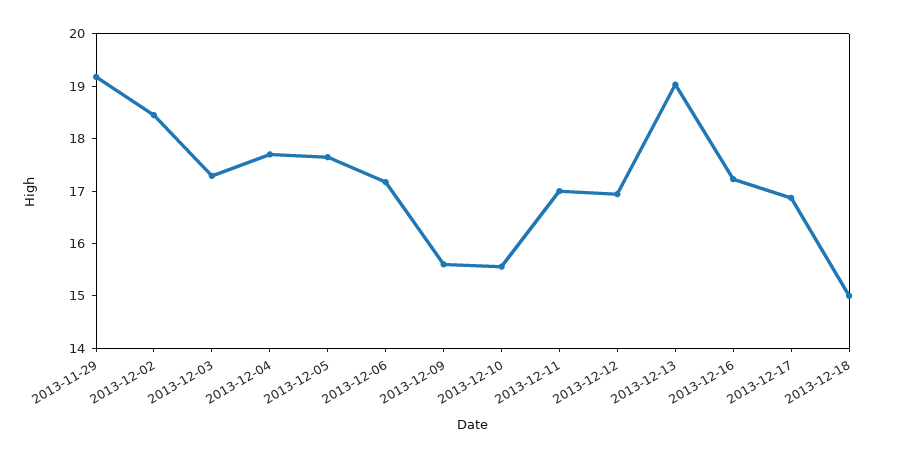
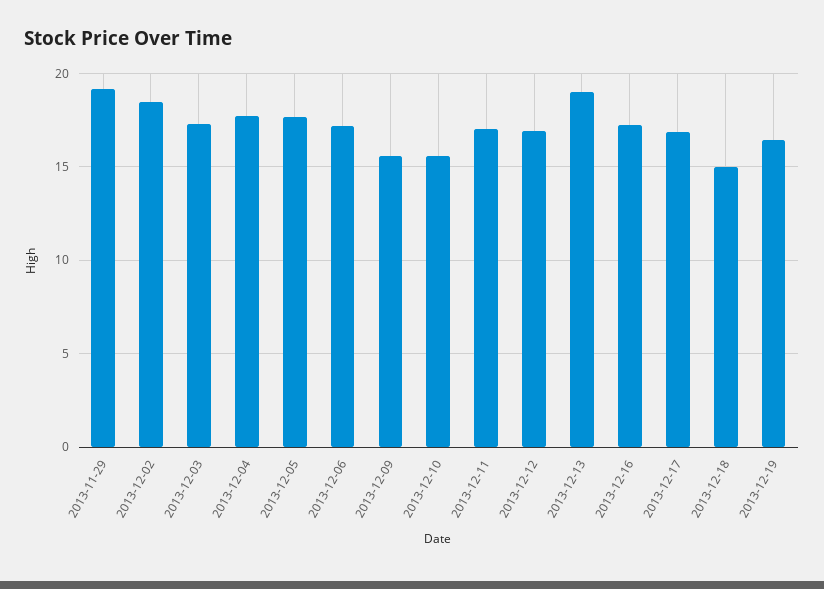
2013-12-19: none -> 16.5

